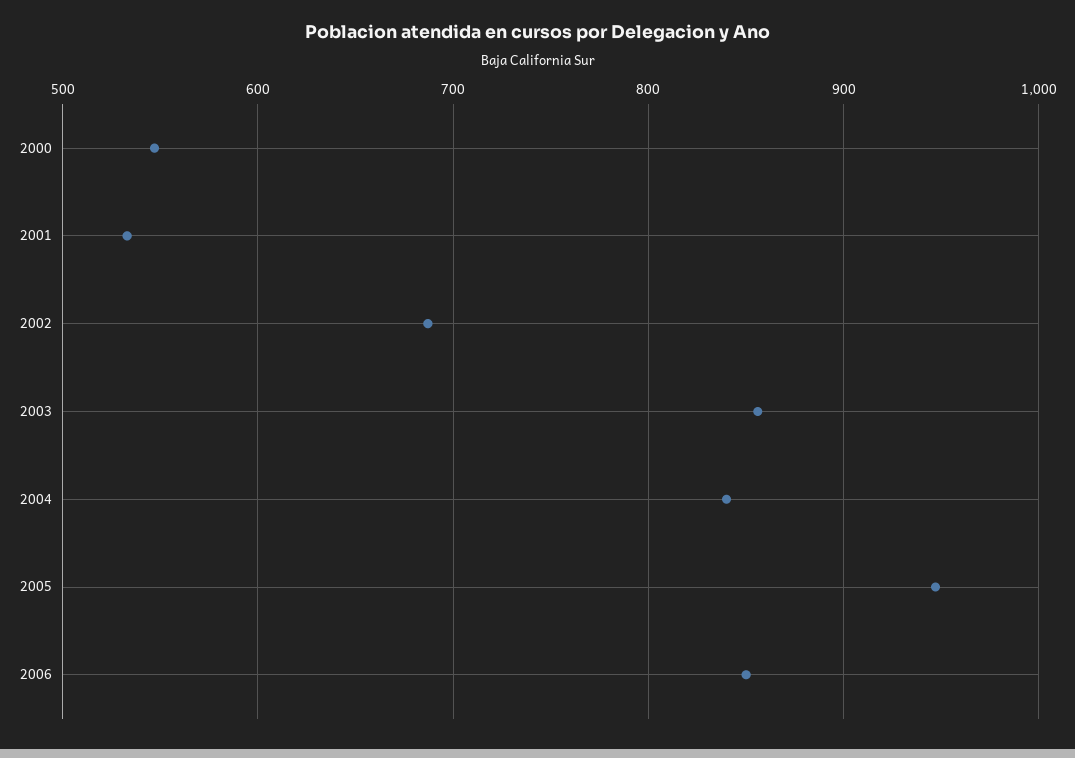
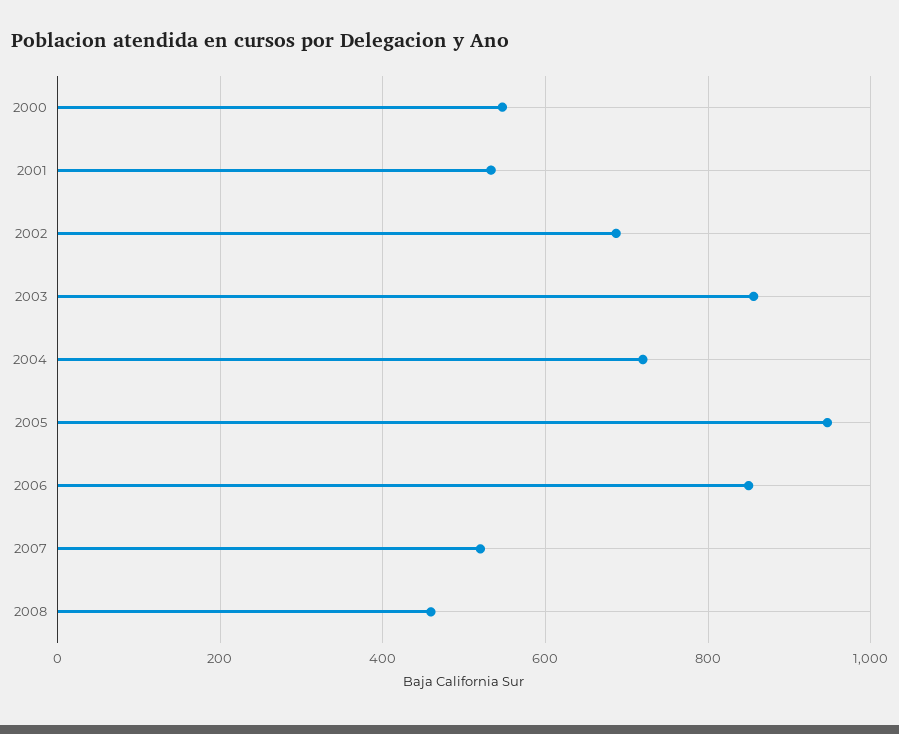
2004: 840 -> 720
2007: none -> 520
2008: none -> 460

